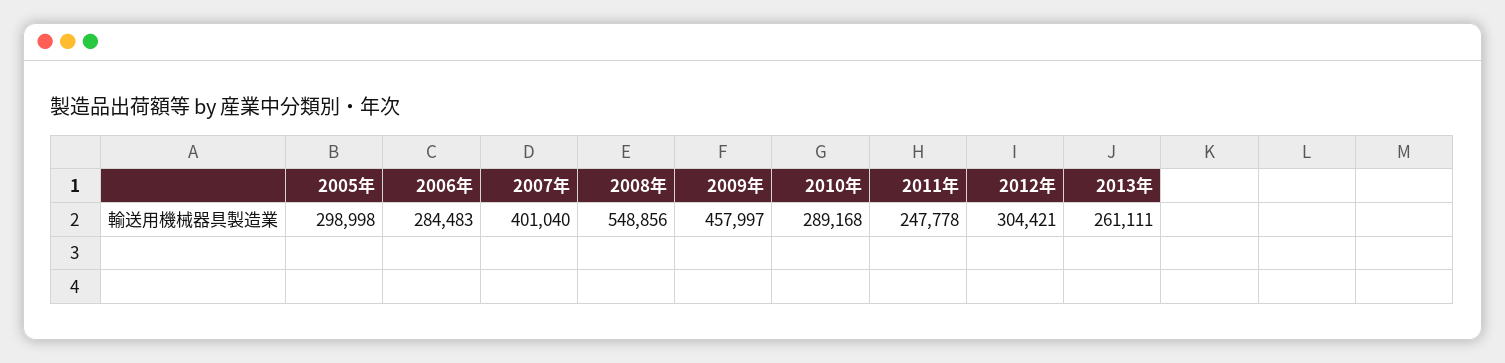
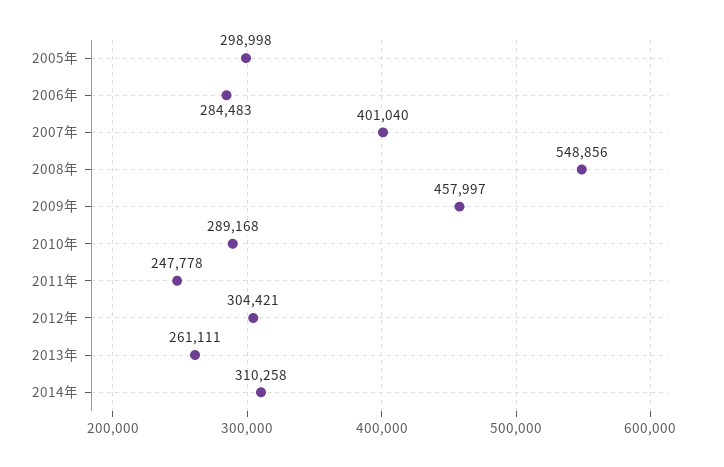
2014年: none -> 310258

